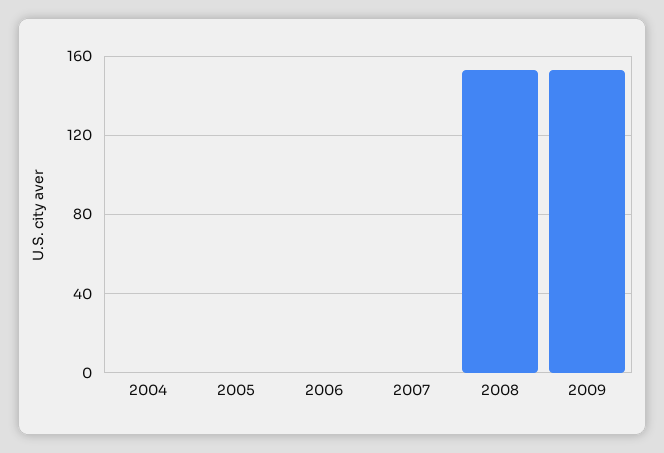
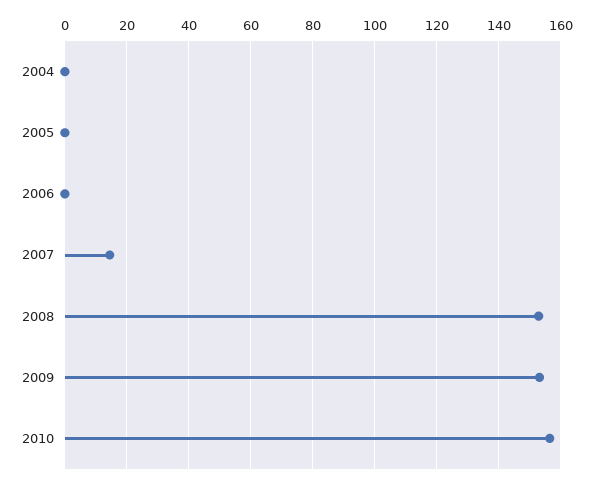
2007: 0 -> 14
2010: none -> 156

